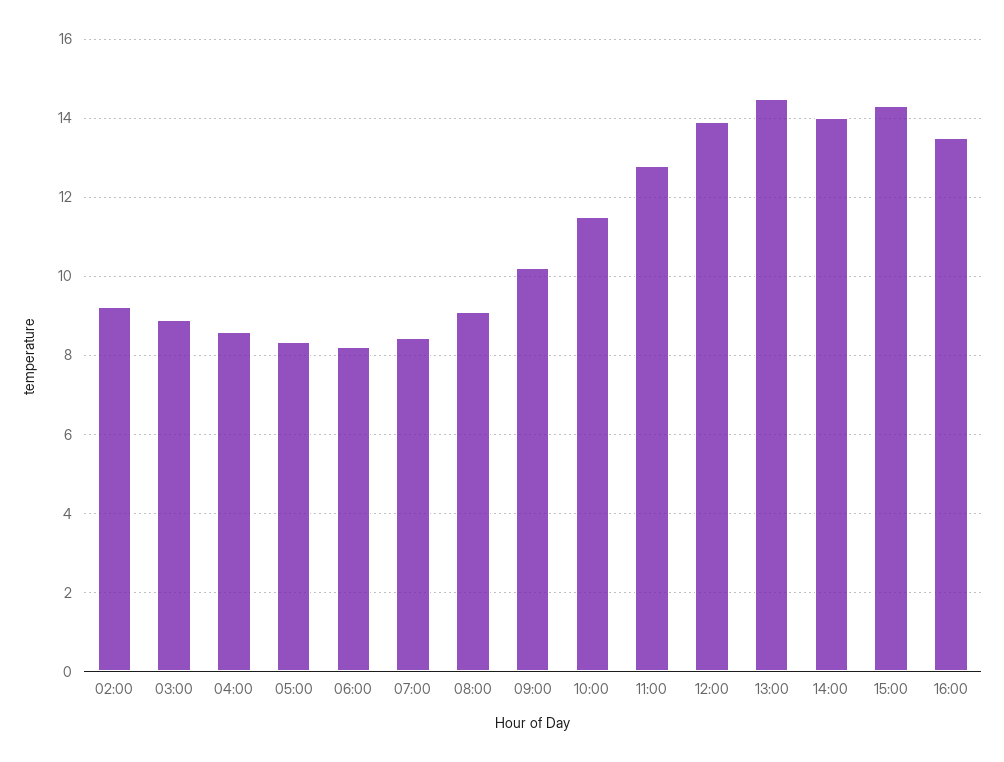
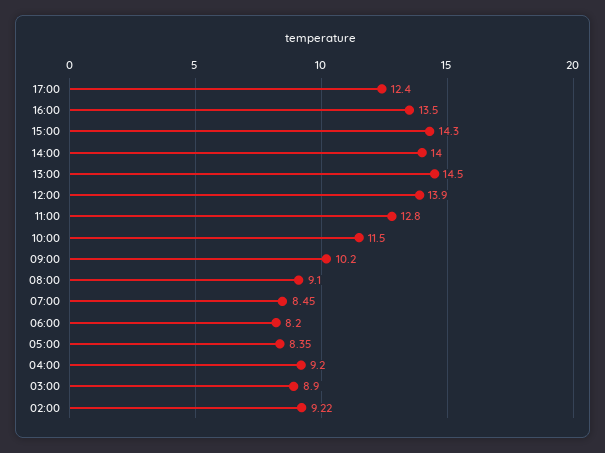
04:00: 8.6 -> 9.2
17:00: none -> 12.4

